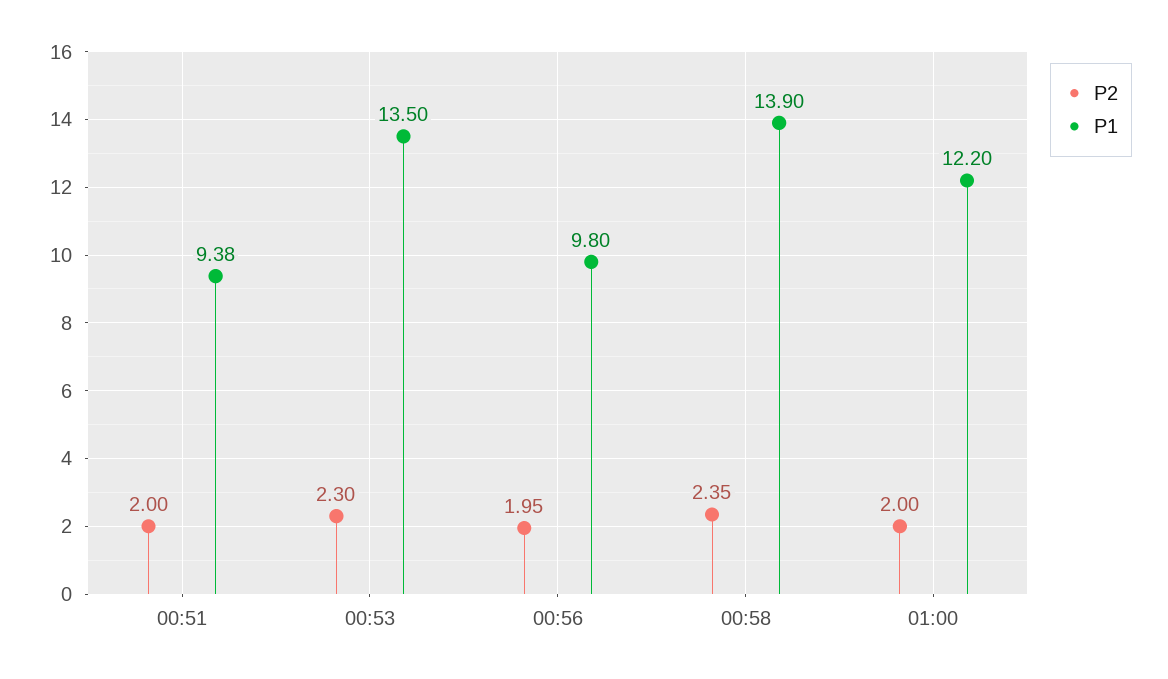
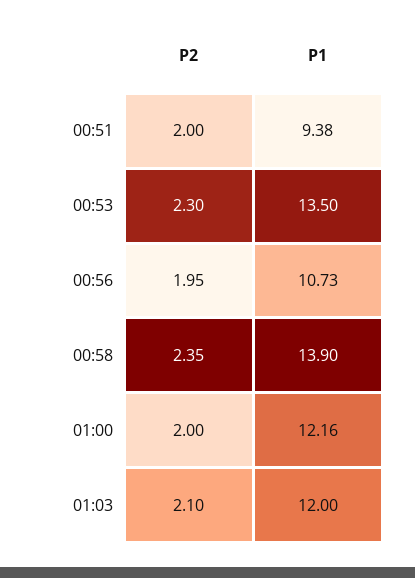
P1, 00:56: 9.8 -> 10.73
P1, 01:00: 12.2 -> 12.16
P2, 01:03: none -> 2.1
P1, 01:03: none -> 12

